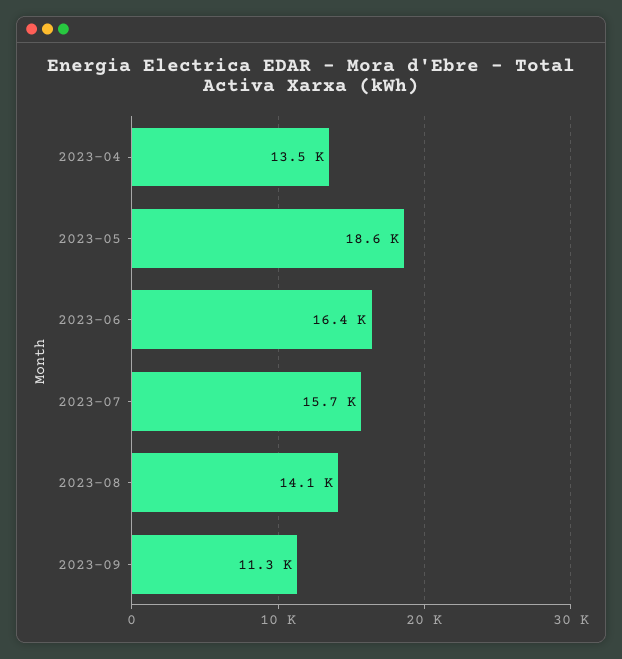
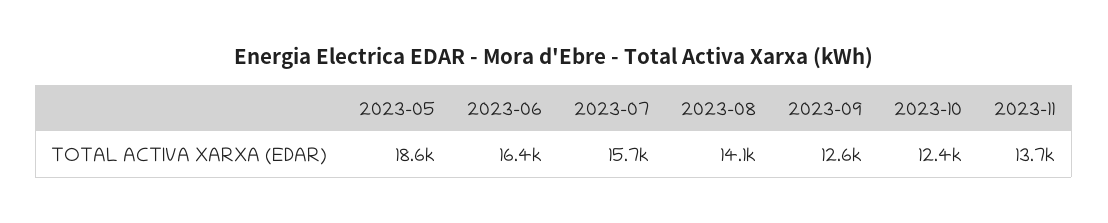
2023-04: 13500 -> none
2023-09: 11300 -> 12600
2023-10: none -> 12400
2023-11: none -> 13700

